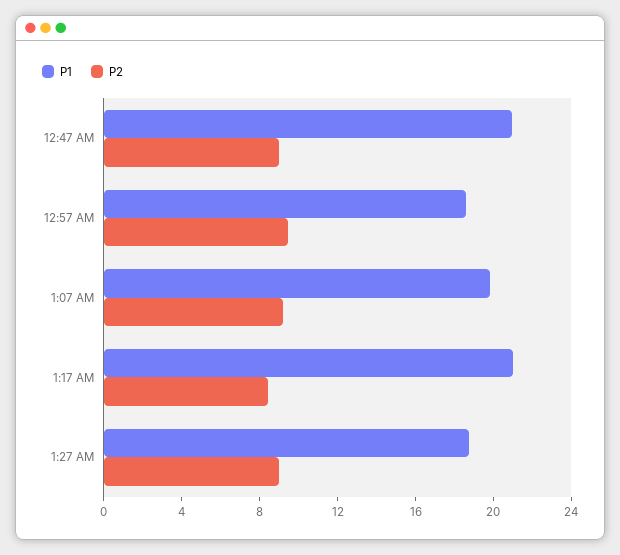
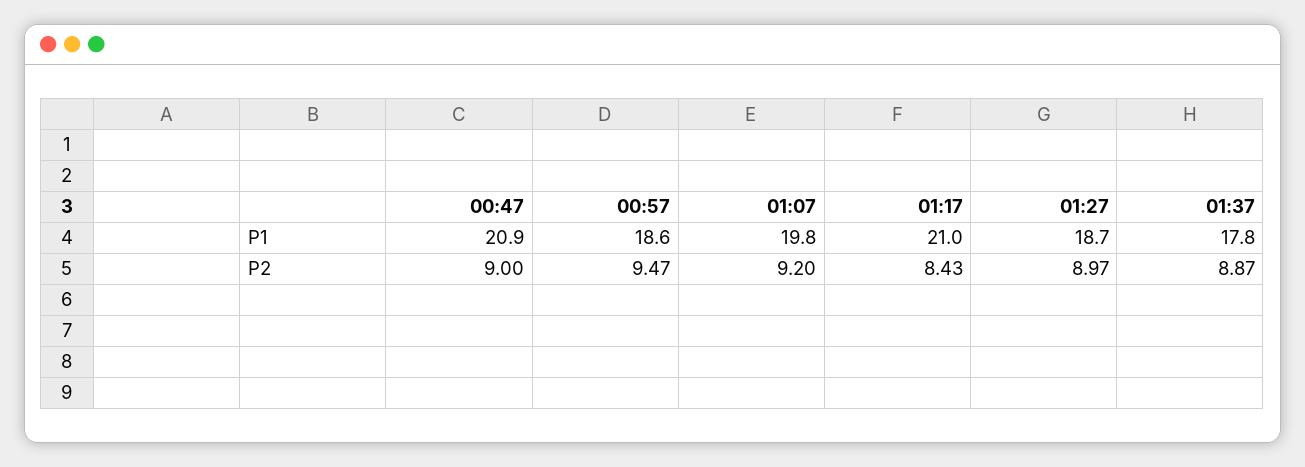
P1, 01:37: none -> 17.8
P2, 01:37: none -> 8.87

